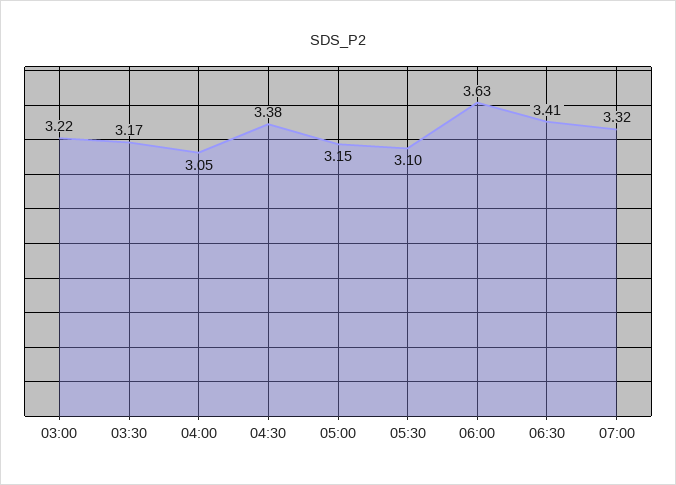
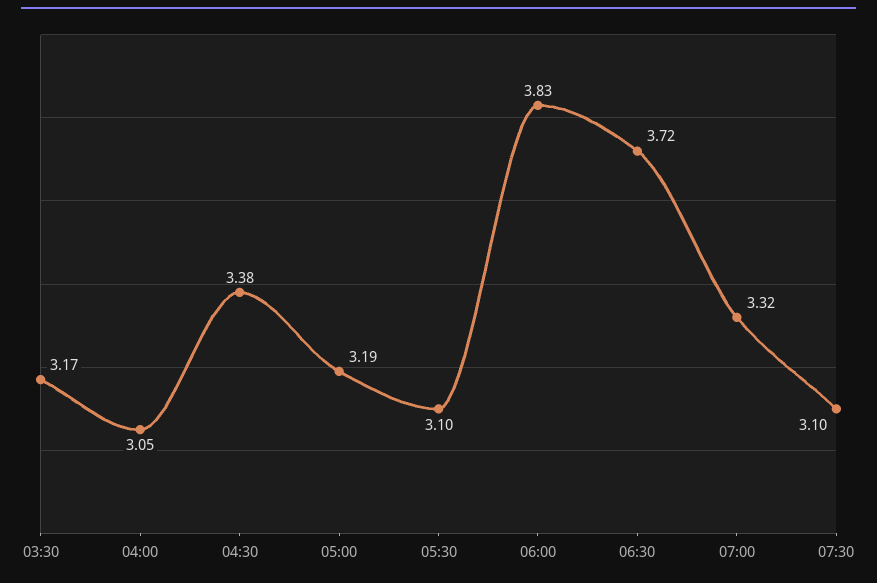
03:00: 3.22 -> none
05:00: 3.15 -> 3.19
06:00: 3.63 -> 3.83
06:30: 3.41 -> 3.72
07:30: none -> 3.1

